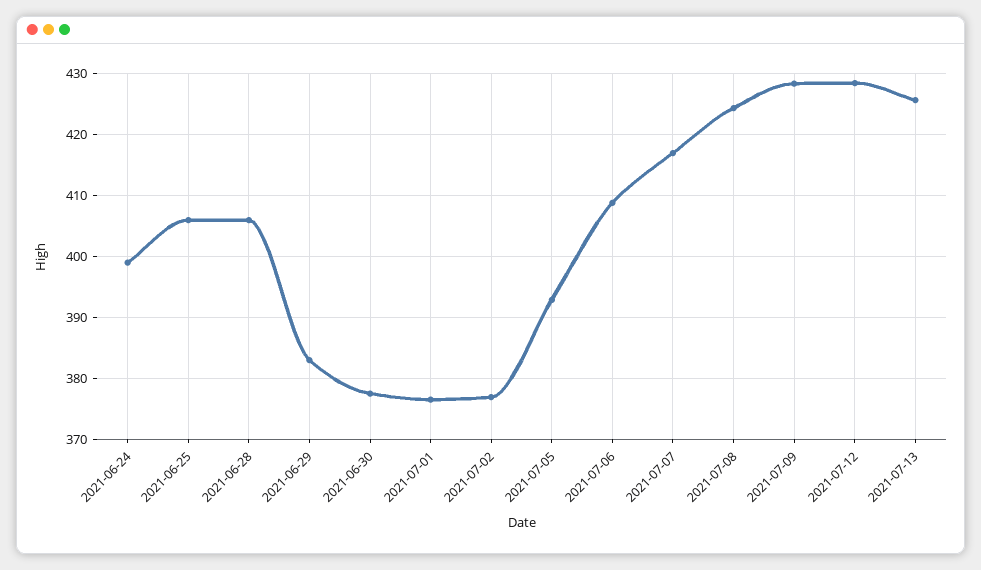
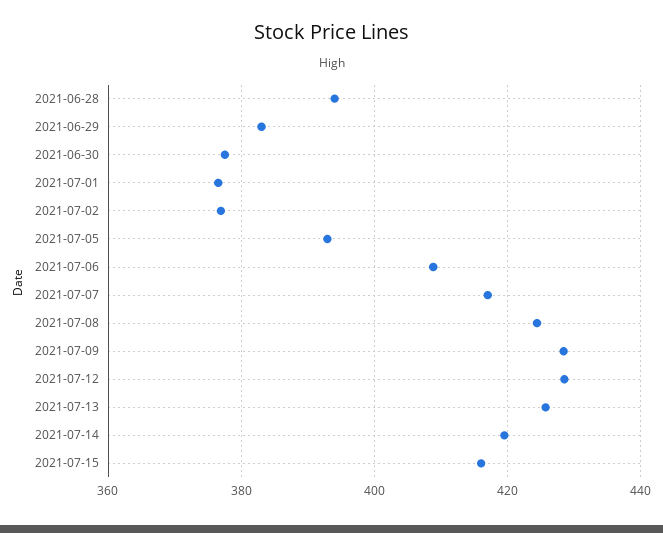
2021-06-24: 399 -> none
2021-06-25: 406 -> none
2021-06-28: 406 -> 394
2021-07-14: none -> 420
2021-07-15: none -> 416

